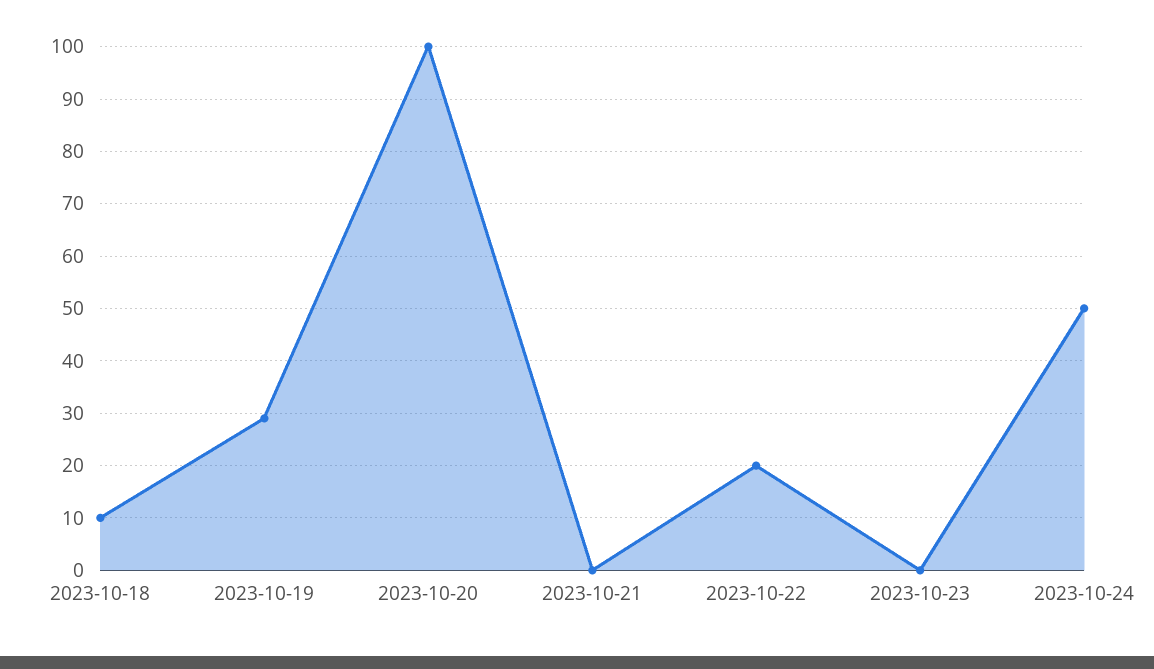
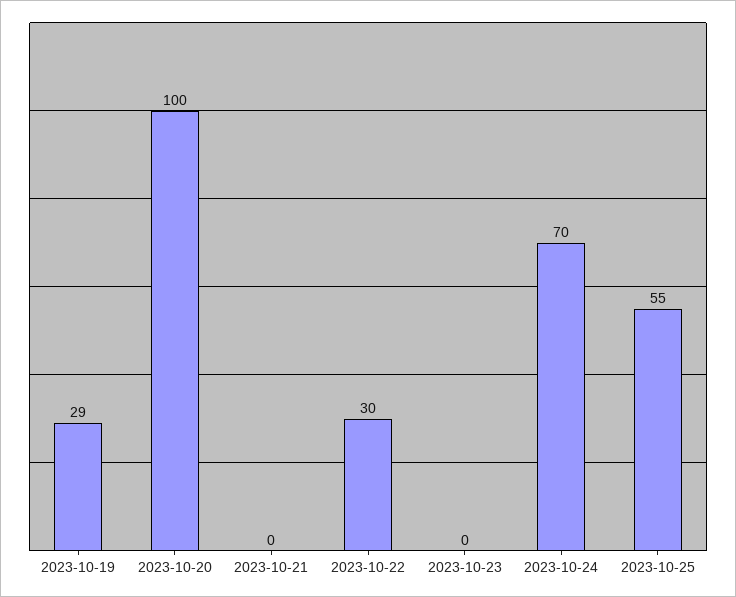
2023-10-18: 10 -> none
2023-10-22: 20 -> 30
2023-10-24: 50 -> 70
2023-10-25: none -> 55

